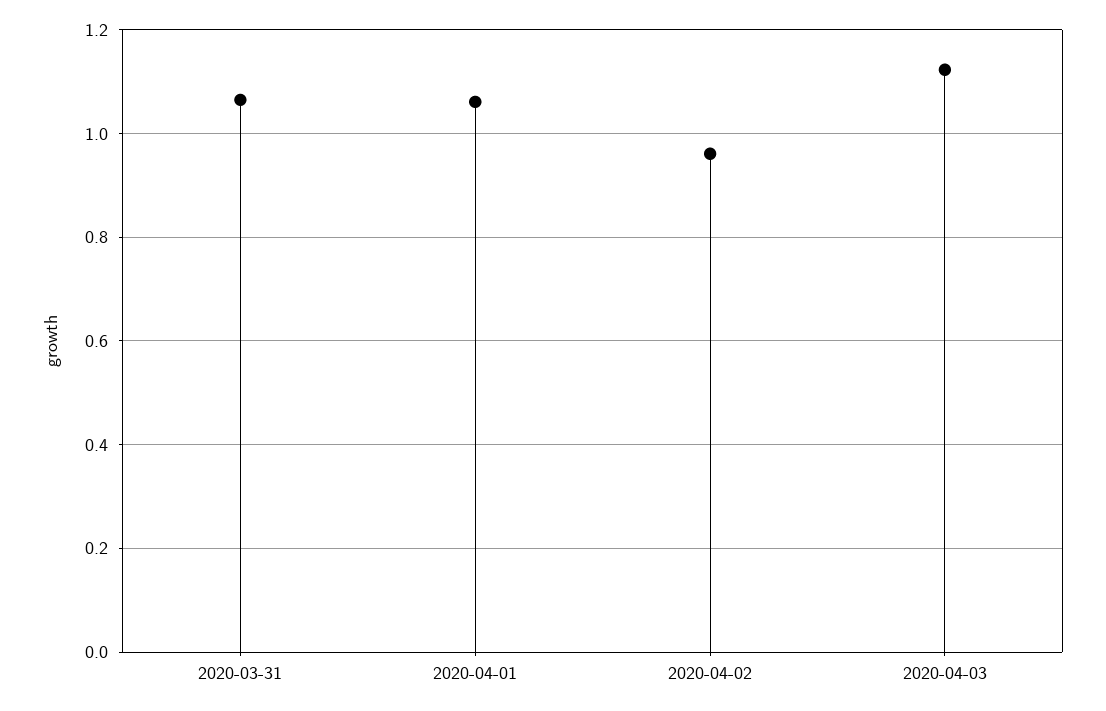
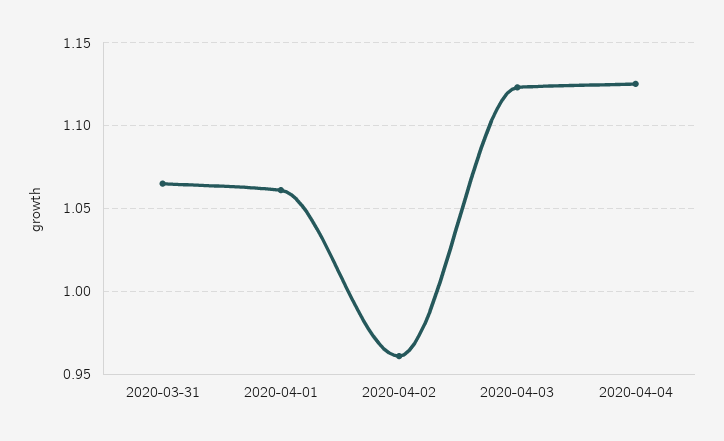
2020-04-04: none -> 1.125

